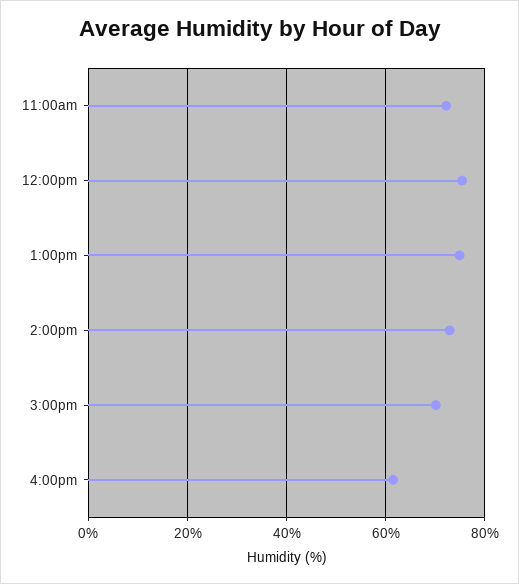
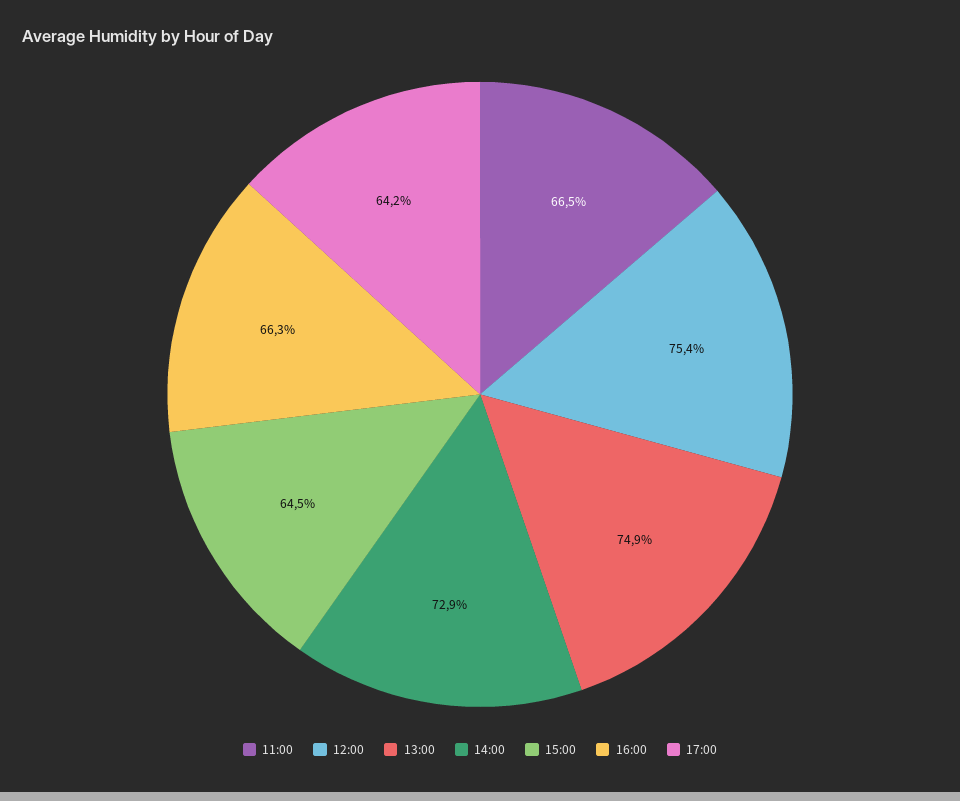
11:00am: 72 -> 66.5
3:00pm: 70 -> 64.5
4:00pm: 62 -> 66.3
17:00: none -> 64.2

